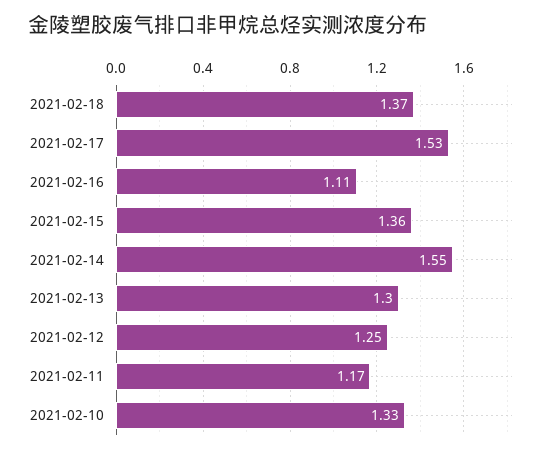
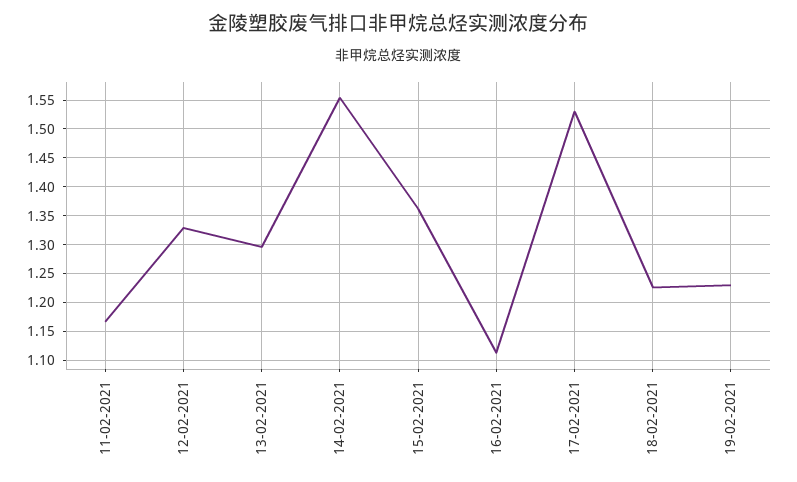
2021-02-18: 1.37 -> 1.225
2021-02-12: 1.25 -> 1.325
2021-02-10: 1.33 -> none
19-02-2021: none -> 1.225

